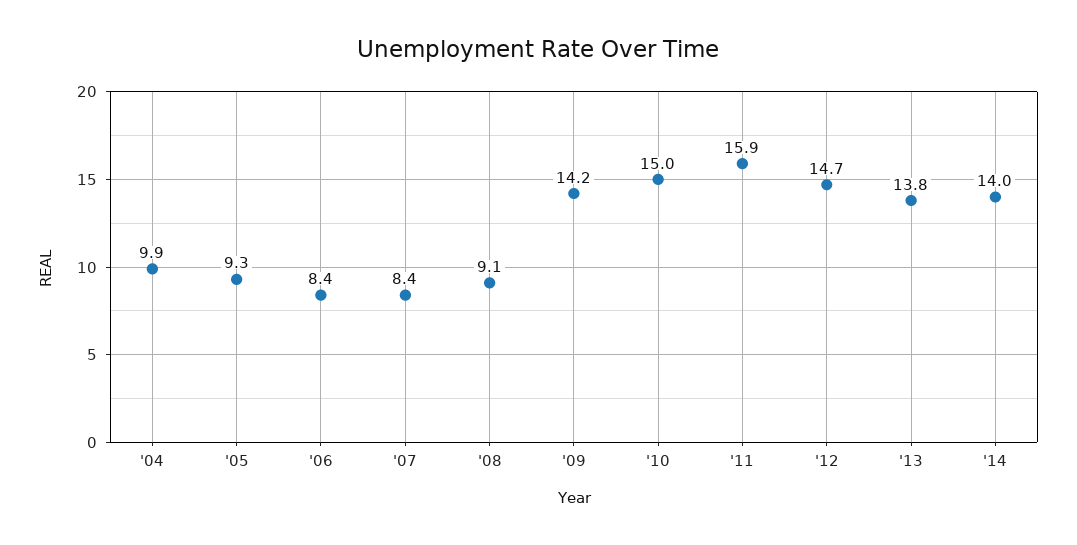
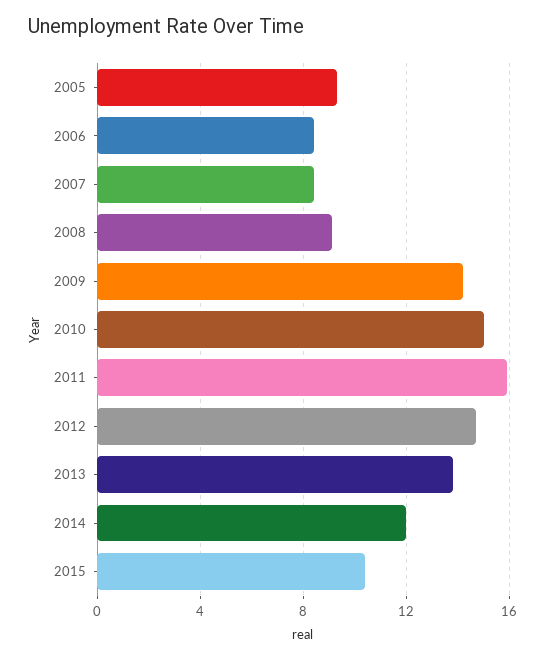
'04: 9.9 -> none
'14: 14 -> 12
2015: none -> 10.5

